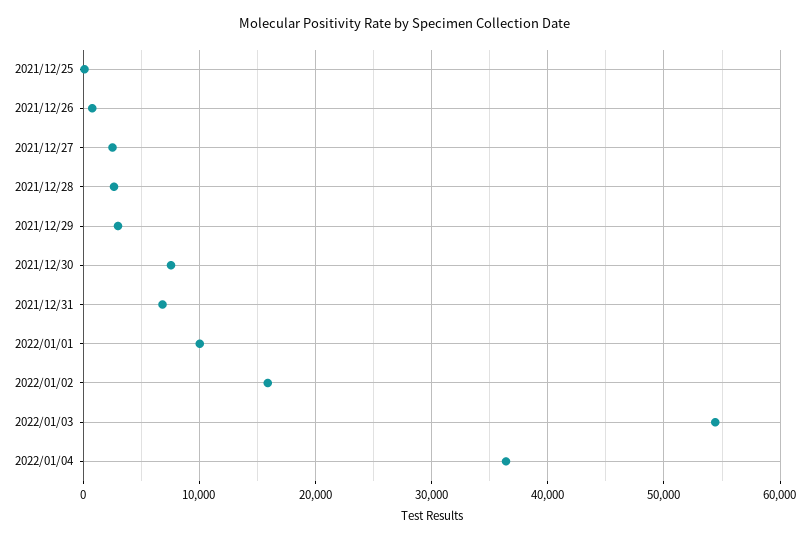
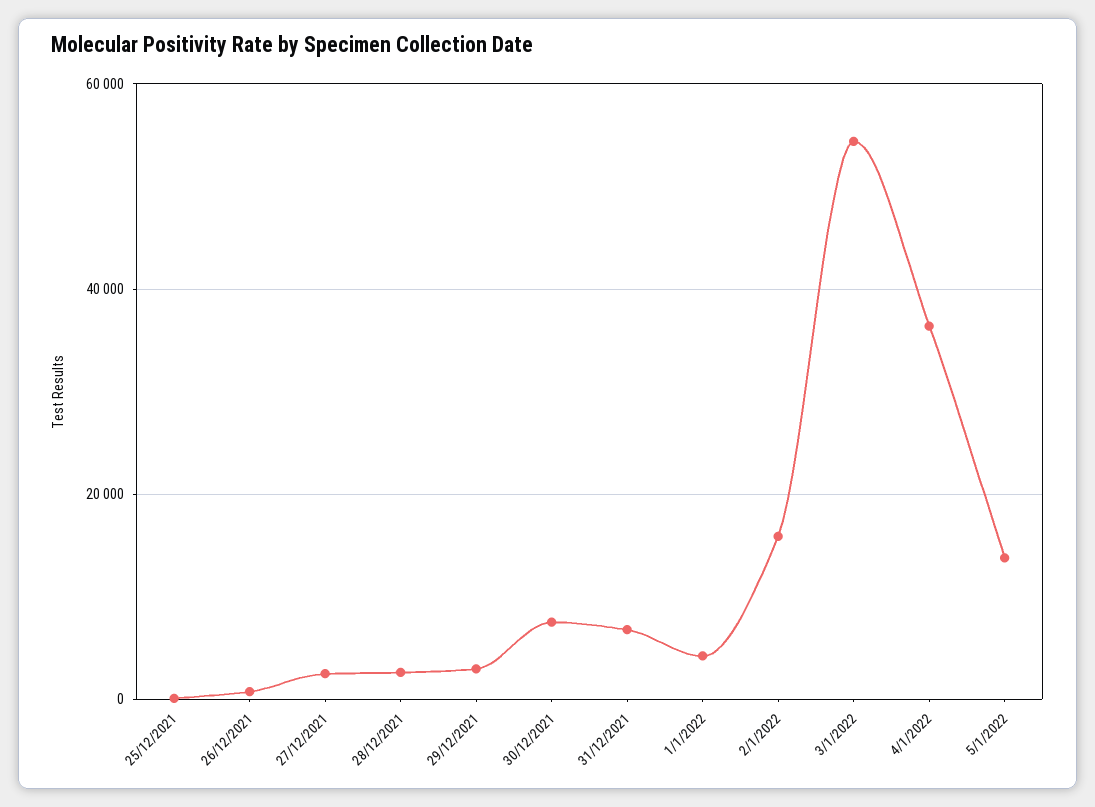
2022/01/01: 10000 -> 4000
5/1/2022: none -> 14000

